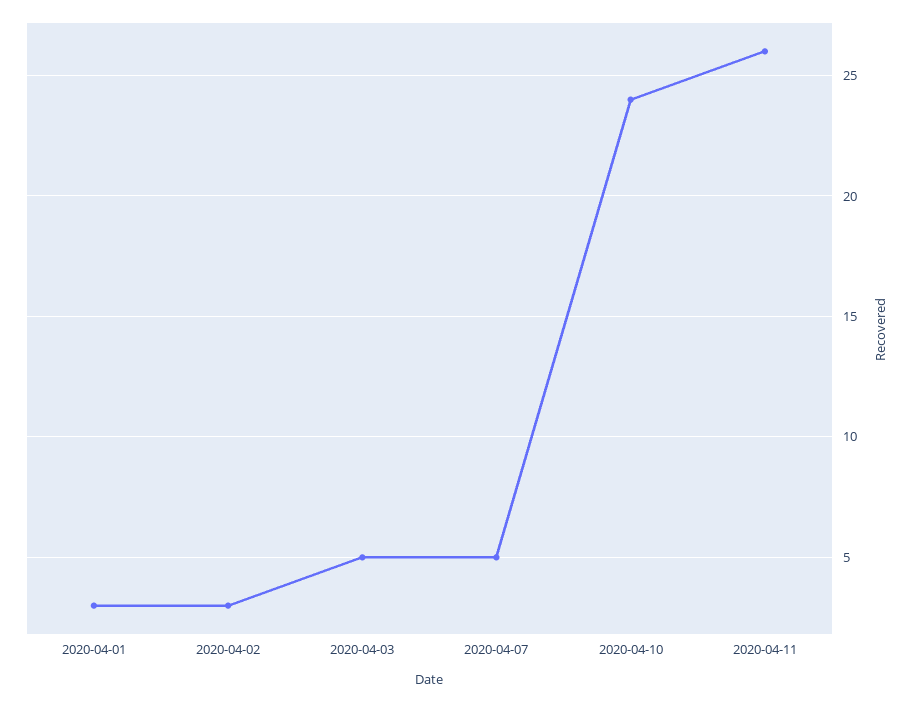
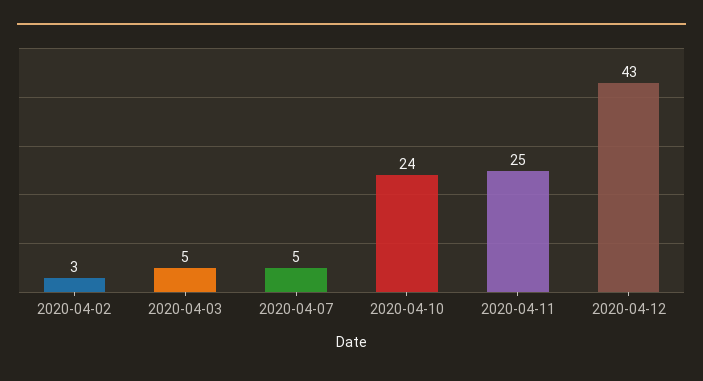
2020-04-01: 3 -> none
2020-04-11: 26 -> 25
2020-04-12: none -> 43

